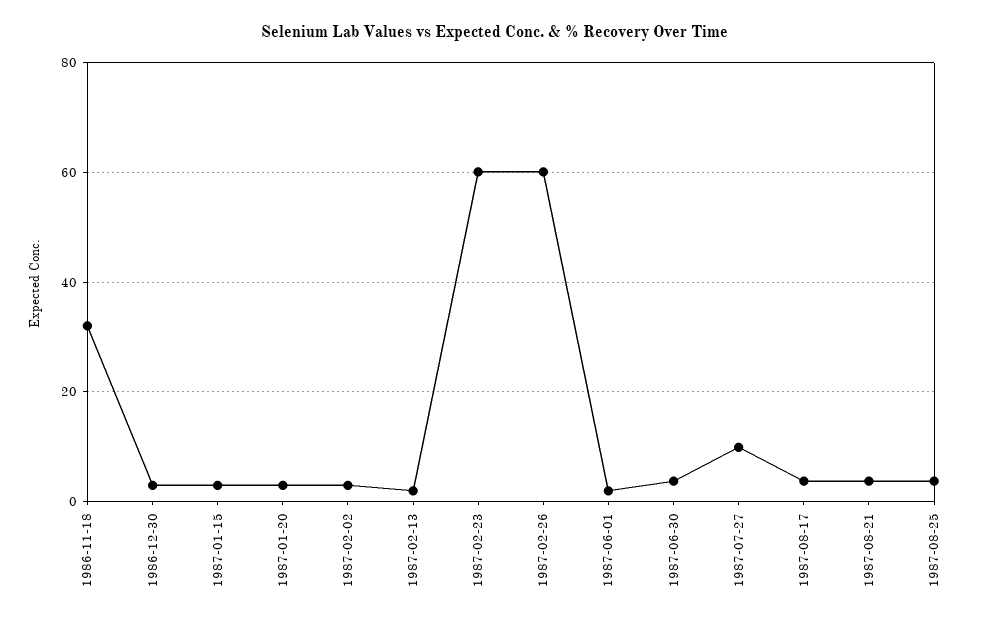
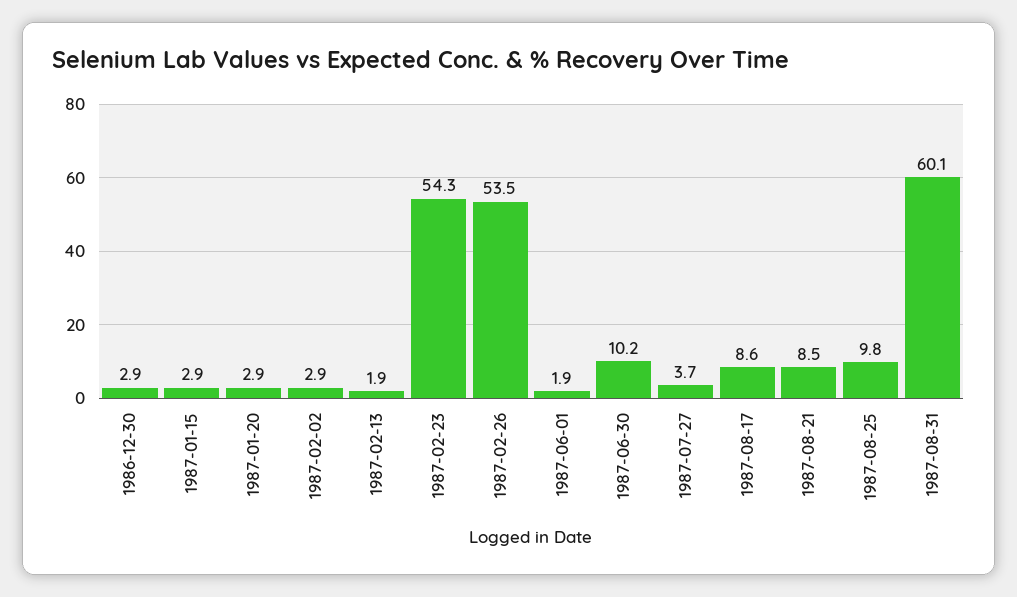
1986-11-18: 32 -> none
1987-02-23: 60 -> 54.3
1987-02-26: 60 -> 53.5
1987-06-30: 4 -> 10.2
1987-07-27: 10 -> 3.7
1987-08-17: 4 -> 8.6
1987-08-21: 4 -> 8.5
1987-08-25: 4 -> 9.8
1987-08-31: none -> 60.1

